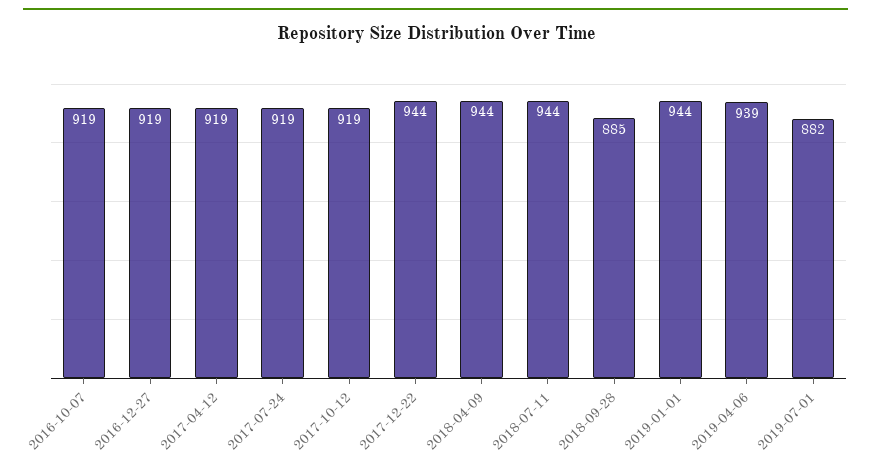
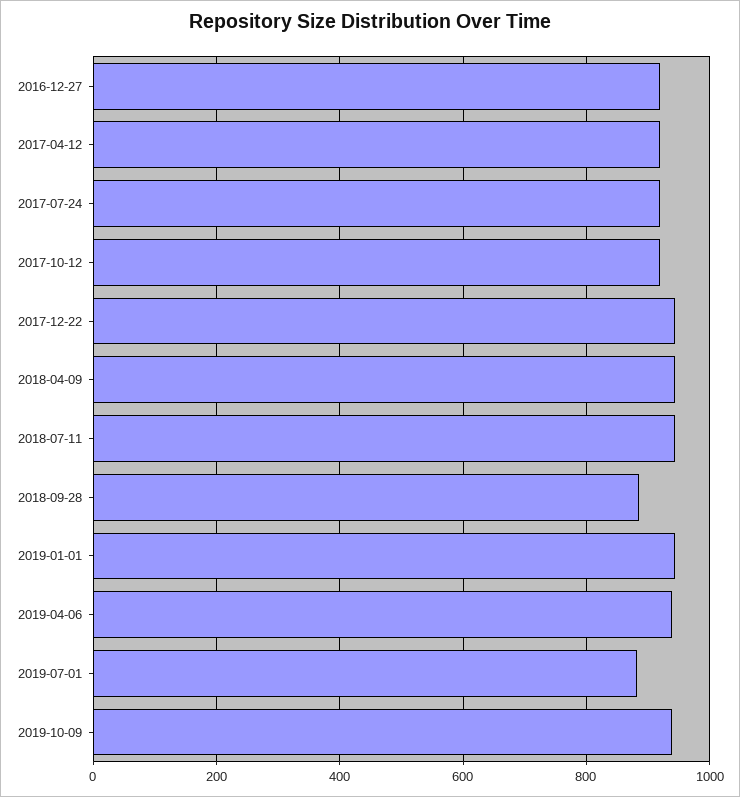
2016-10-07: 919 -> none
2019-10-09: none -> 940

